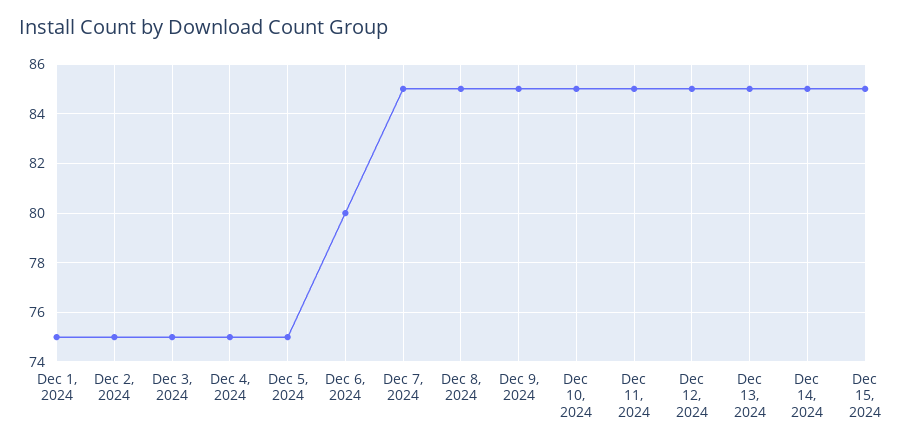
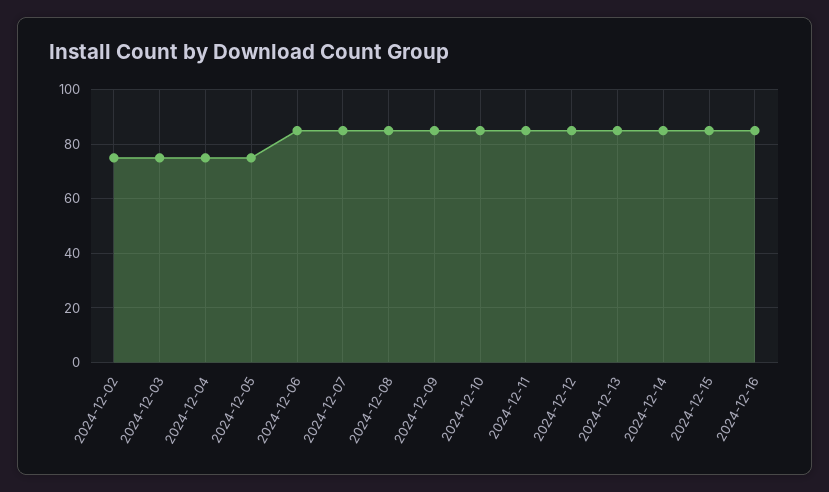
Dec 1, 2024: 75 -> none
Dec 6, 2024: 80 -> 85
2024-12-16: none -> 85

